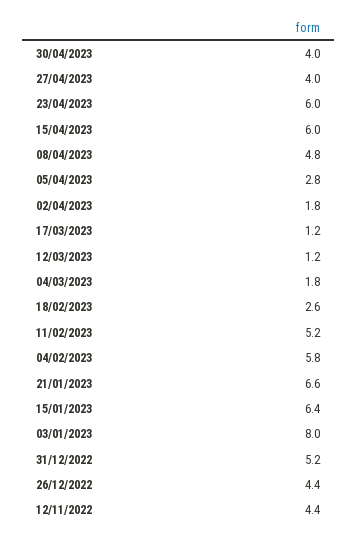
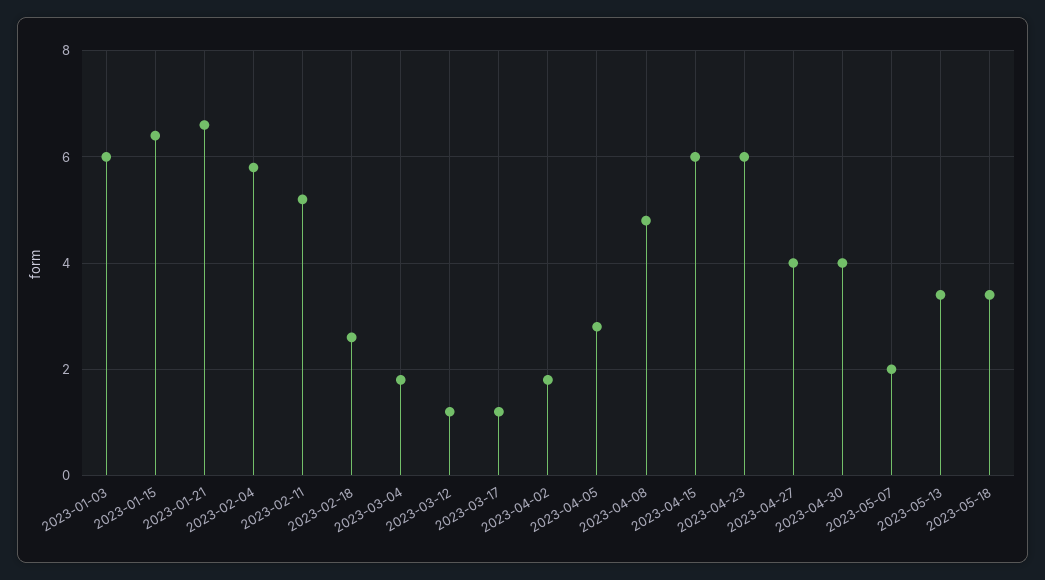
03/01/2023: 8 -> 6
31/12/2022: 5.2 -> none
26/12/2022: 4.4 -> none
12/11/2022: 4.4 -> none
2023-05-07: none -> 2
2023-05-13: none -> 3.5
2023-05-18: none -> 3.5

